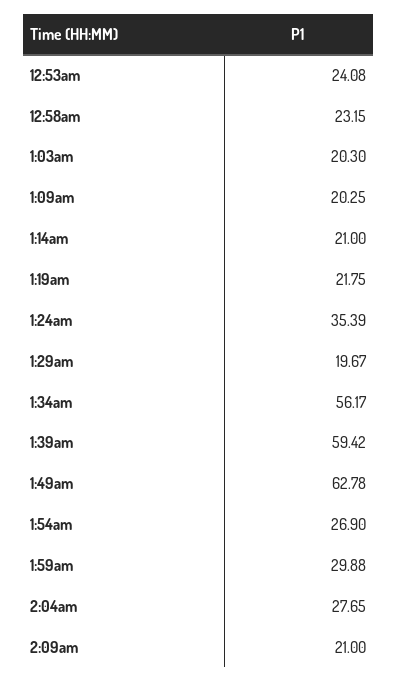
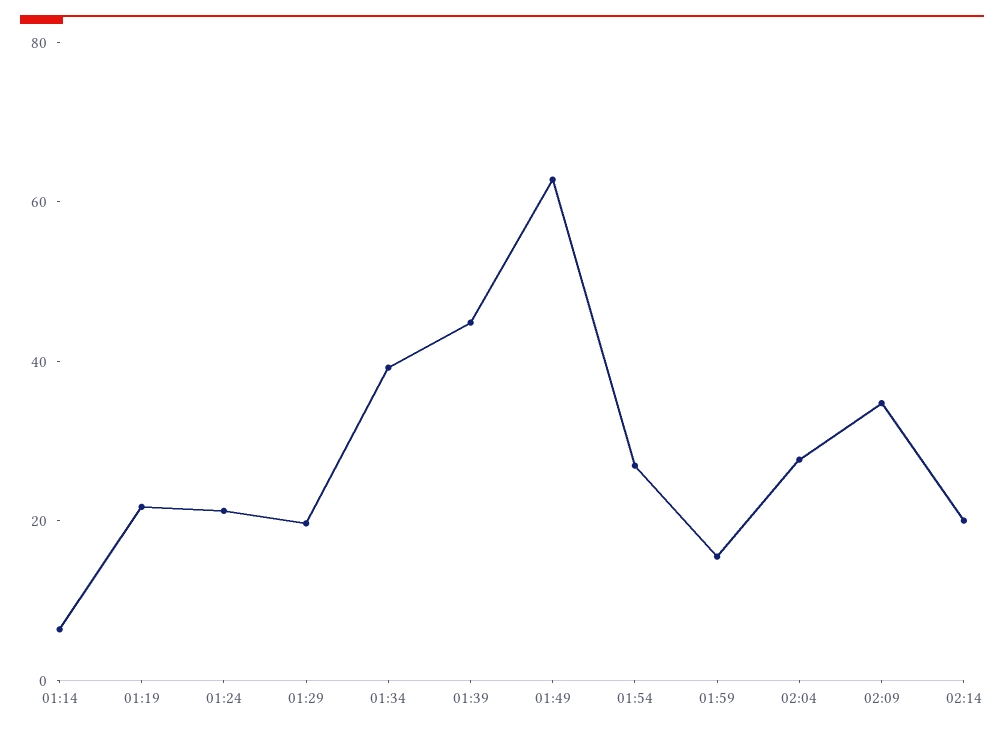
12:53am: 24.08 -> none
12:58am: 23.15 -> none
1:03am: 20.3 -> none
1:09am: 20.25 -> none
1:14am: 21 -> 5
1:24am: 35.39 -> 20
1:34am: 56.17 -> 40
1:39am: 59.42 -> 45
1:59am: 29.88 -> 15
2:09am: 21 -> 35
02:14: none -> 20

